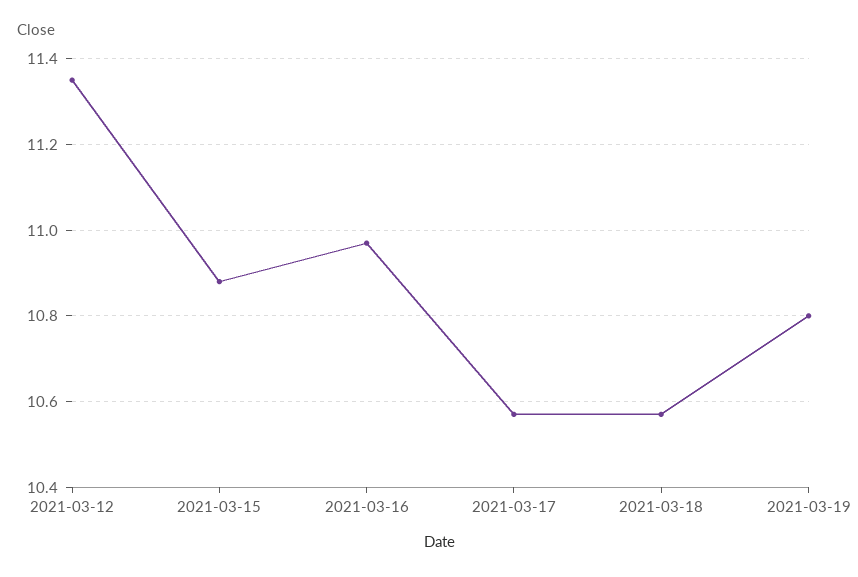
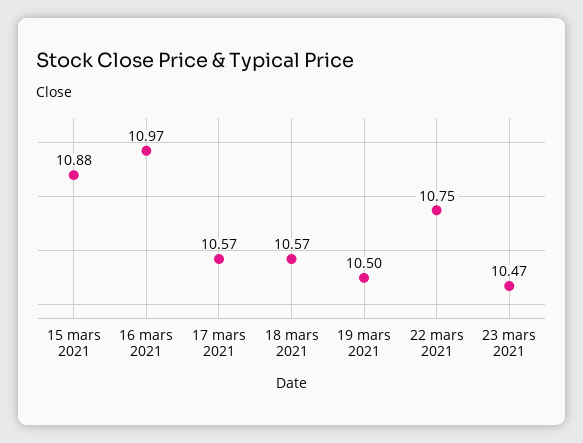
2021-03-12: 11.35 -> none
2021-03-19: 10.8 -> 10.5
22 mars 2021: none -> 10.75
23 mars 2021: none -> 10.47

